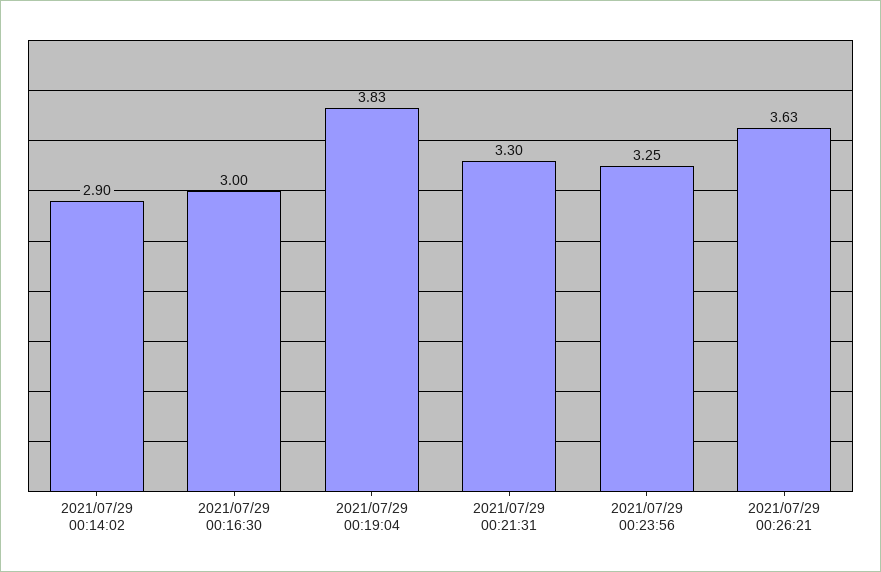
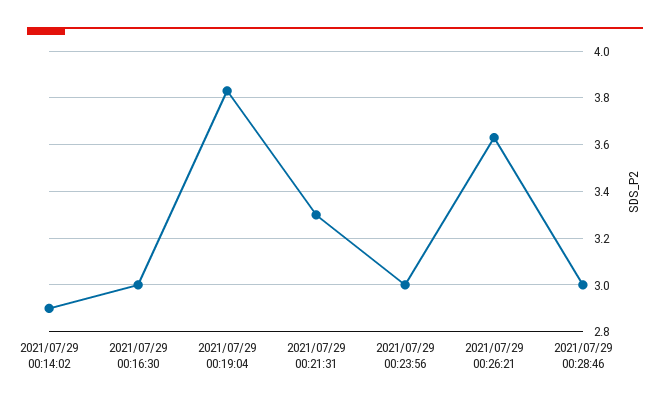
2021/07/29 00:23:56: 3.25 -> 3
2021/07/29 00:28:46: none -> 3

